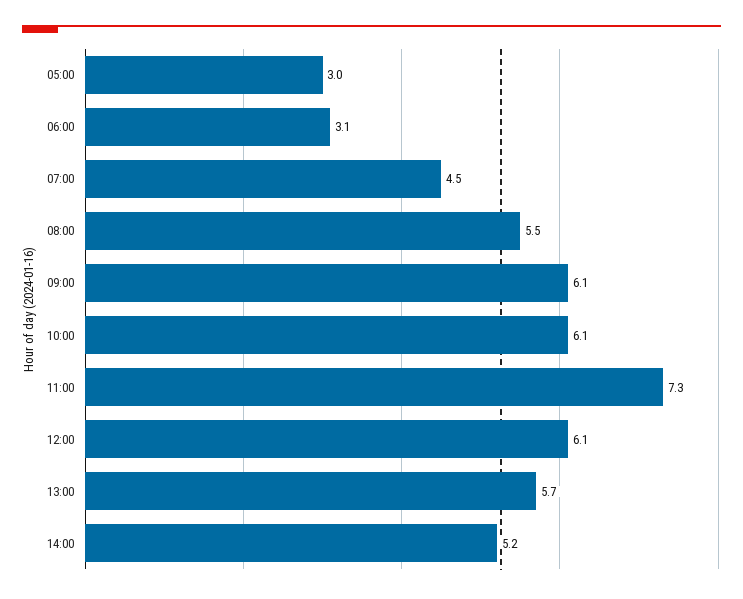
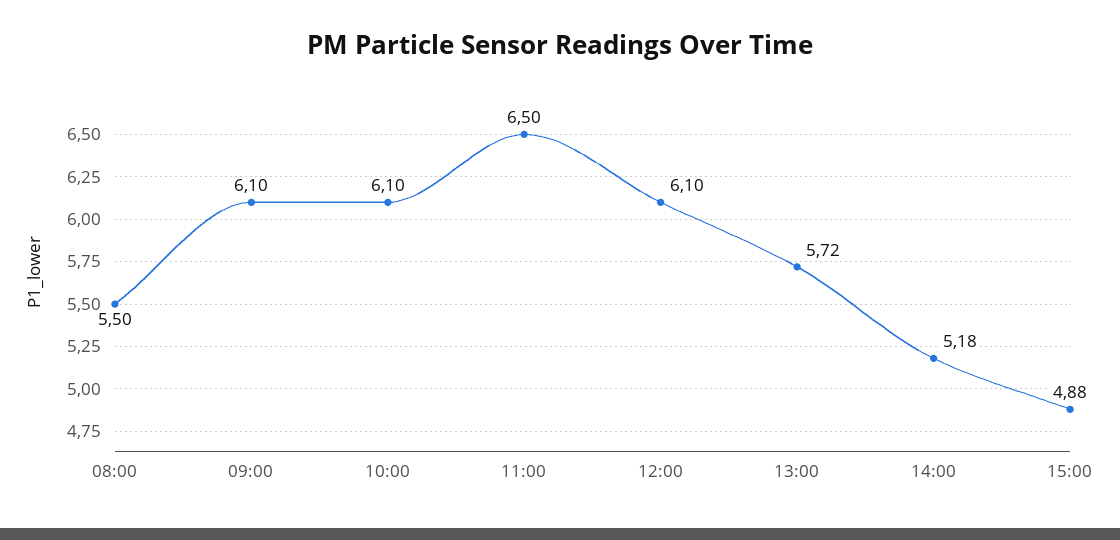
05:00: 3 -> none
06:00: 3.1 -> none
07:00: 4.5 -> none
11:00: 7.3 -> 6.5
15:00: none -> 4.88

